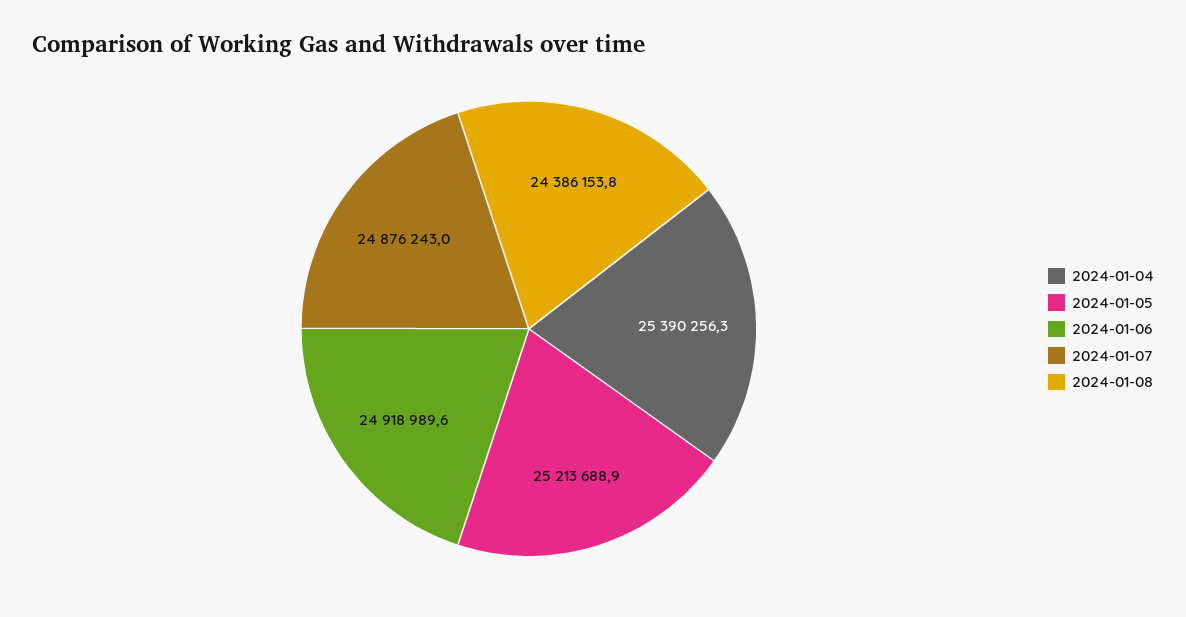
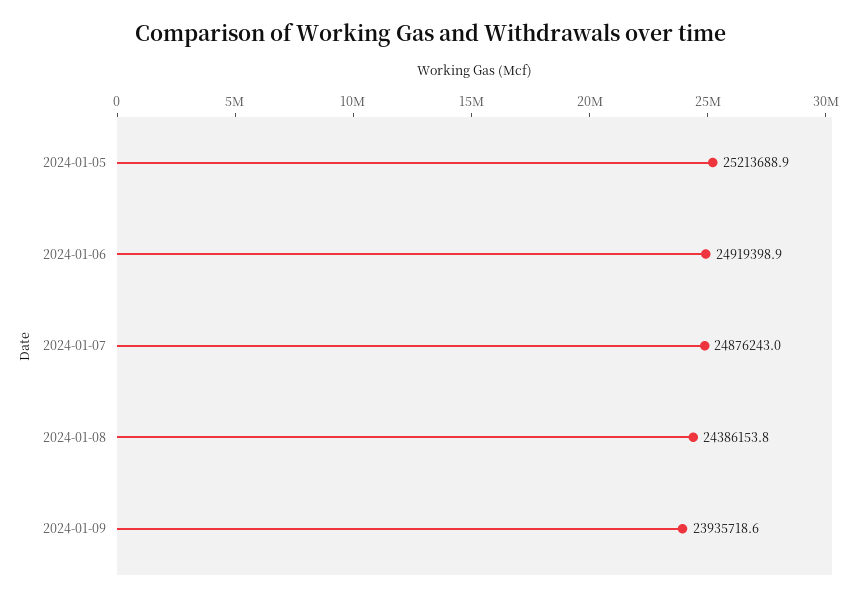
2024-01-04: 25390256.3 -> none
2024-01-06: 24918989.6 -> 24919398.9
2024-01-09: none -> 23935718.6

